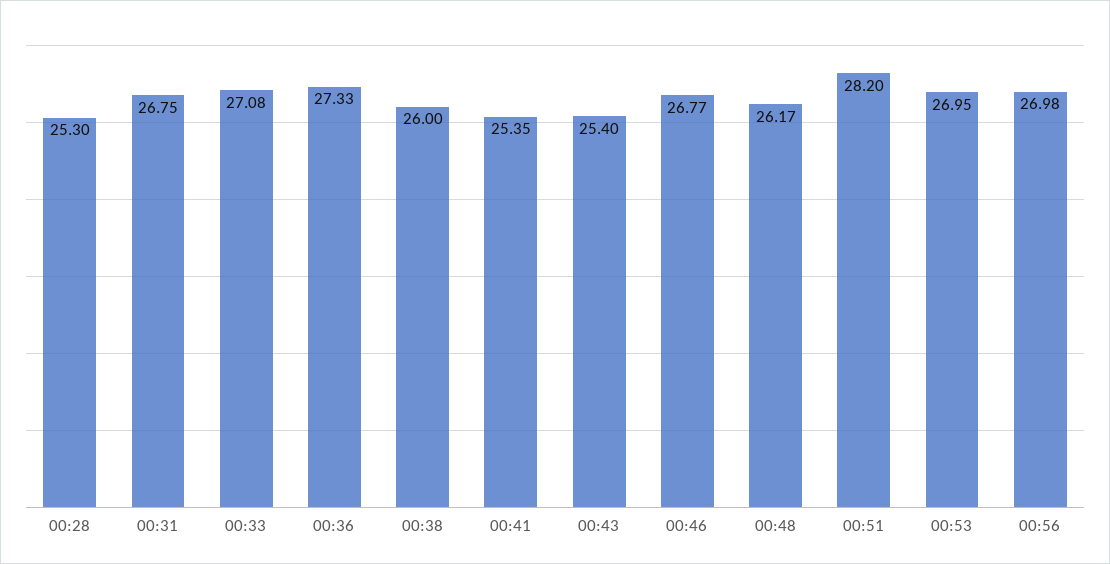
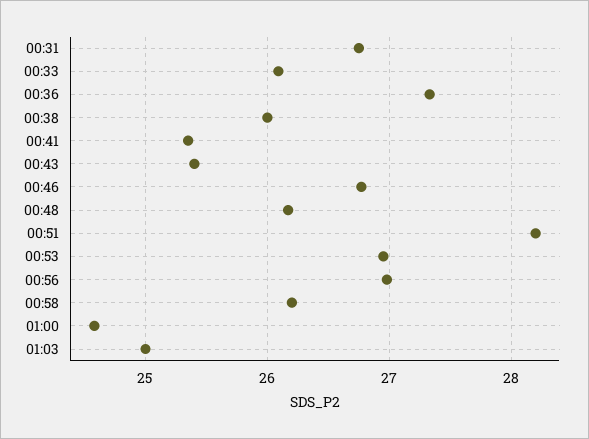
00:28: 25.3 -> none
00:33: 27.08 -> 26.1
00:58: none -> 26.2
01:00: none -> 24.6
01:03: none -> 25

